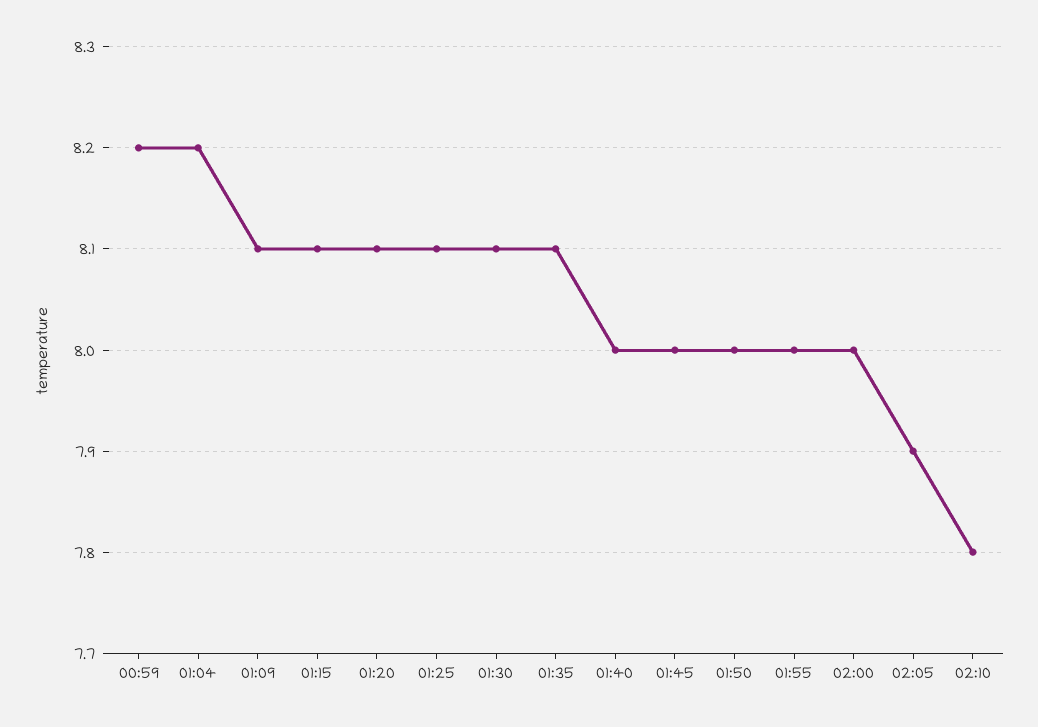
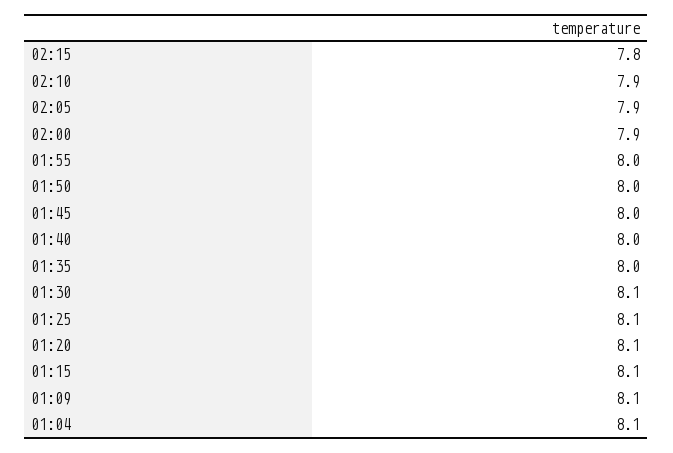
00:59: 8.2 -> none
01:04: 8.2 -> 8.1
01:35: 8.1 -> 8
02:00: 8 -> 7.9
02:10: 7.8 -> 7.9
02:15: none -> 7.8

